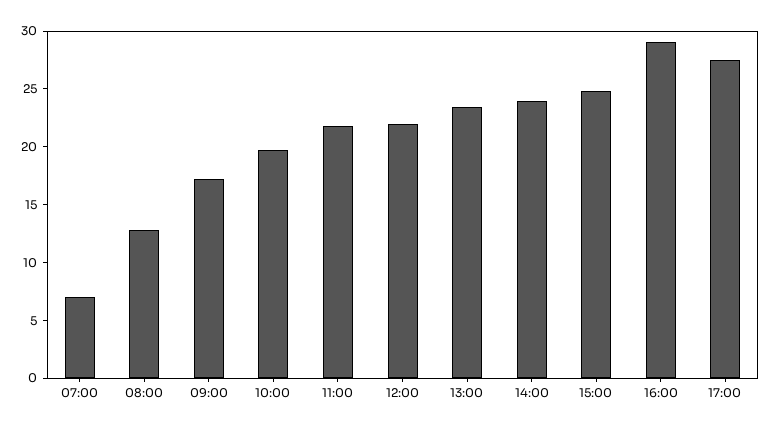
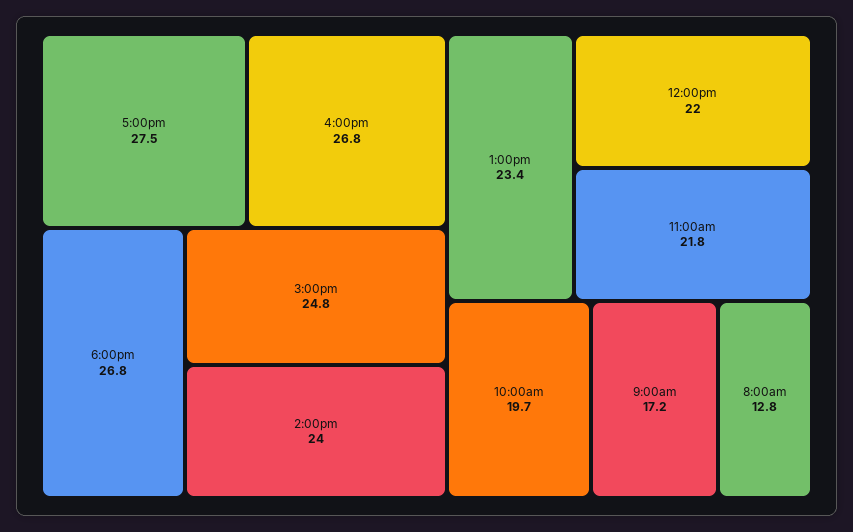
07:00: 7 -> none
16:00: 29 -> 26.8
6:00pm: none -> 26.8

